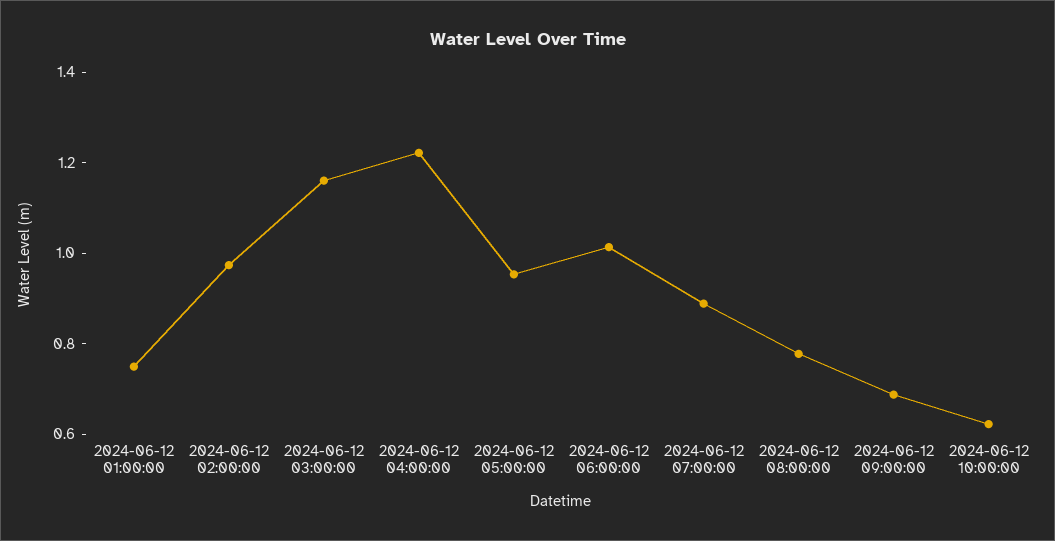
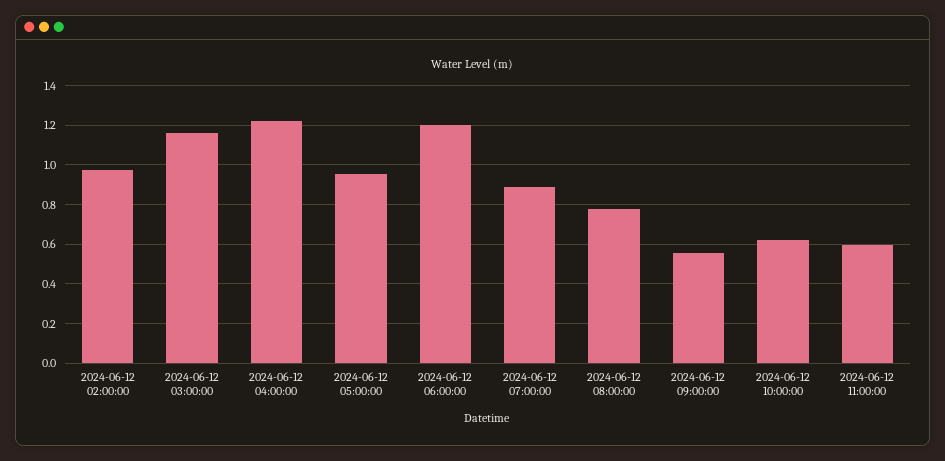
2024-06-12 01:00:00: 0.75 -> none
2024-06-12 06:00:00: 1 -> 1.2
2024-06-12 09:00:00: 0.7 -> 0.55
2024-06-12 11:00:00: none -> 0.6

